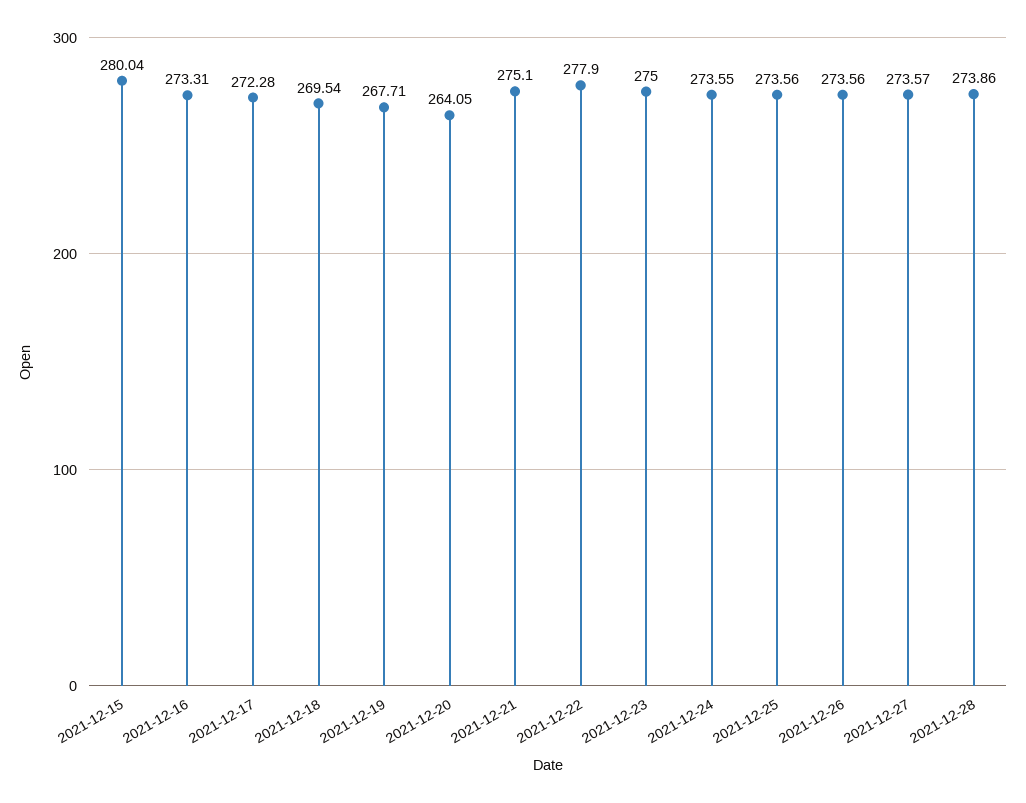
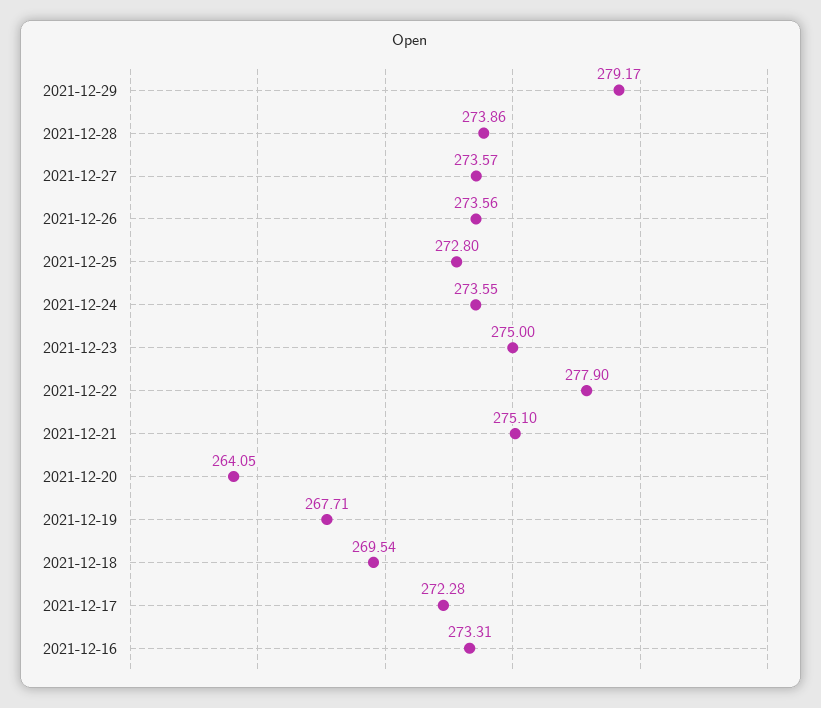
2021-12-15: 280.04 -> none
2021-12-25: 273.56 -> 272.8
2021-12-29: none -> 279.17

